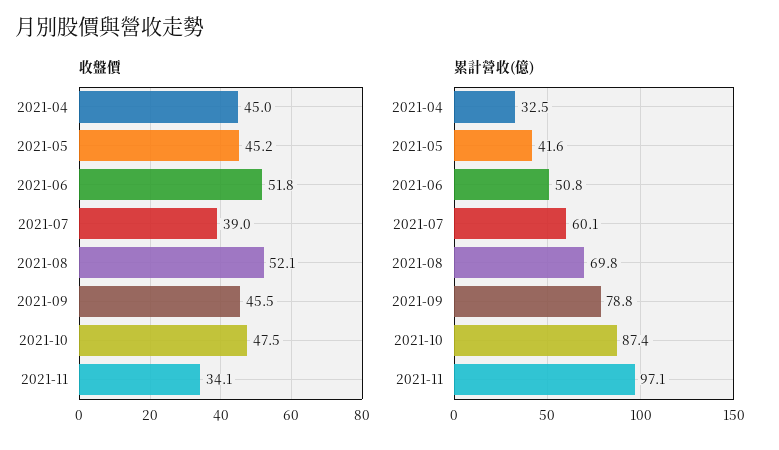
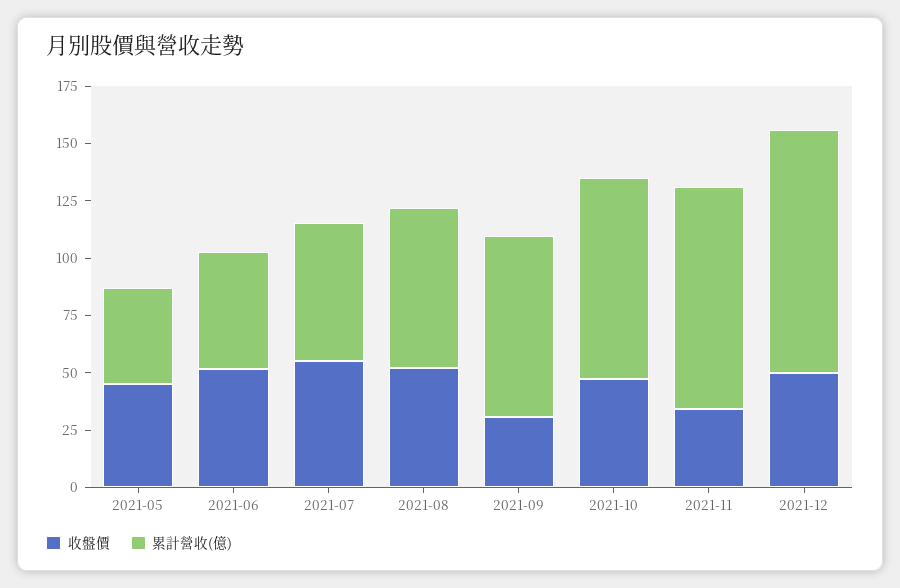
收盤價, 2021-04: 45 -> none
收盤價, 2021-07: 39 -> 55
收盤價, 2021-09: 45.5 -> 30
累計營收(億), 2021-04: 32.5 -> none
收盤價, 2021-12: none -> 50
累計營收(億), 2021-12: none -> 105

